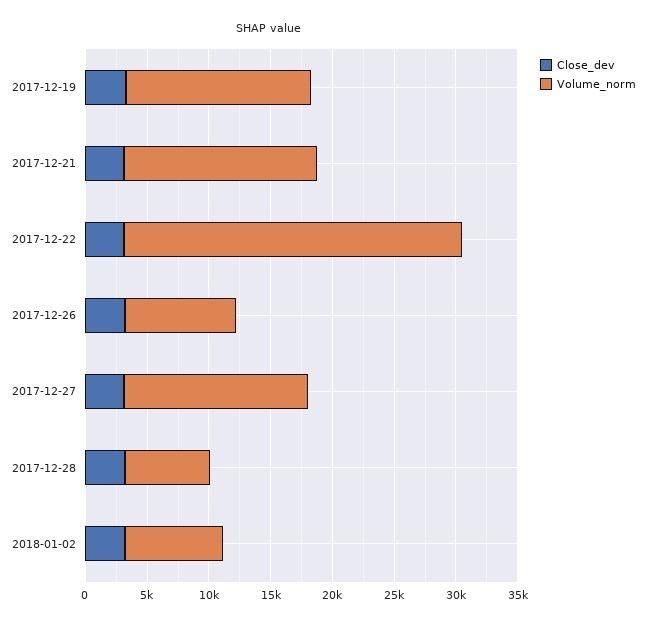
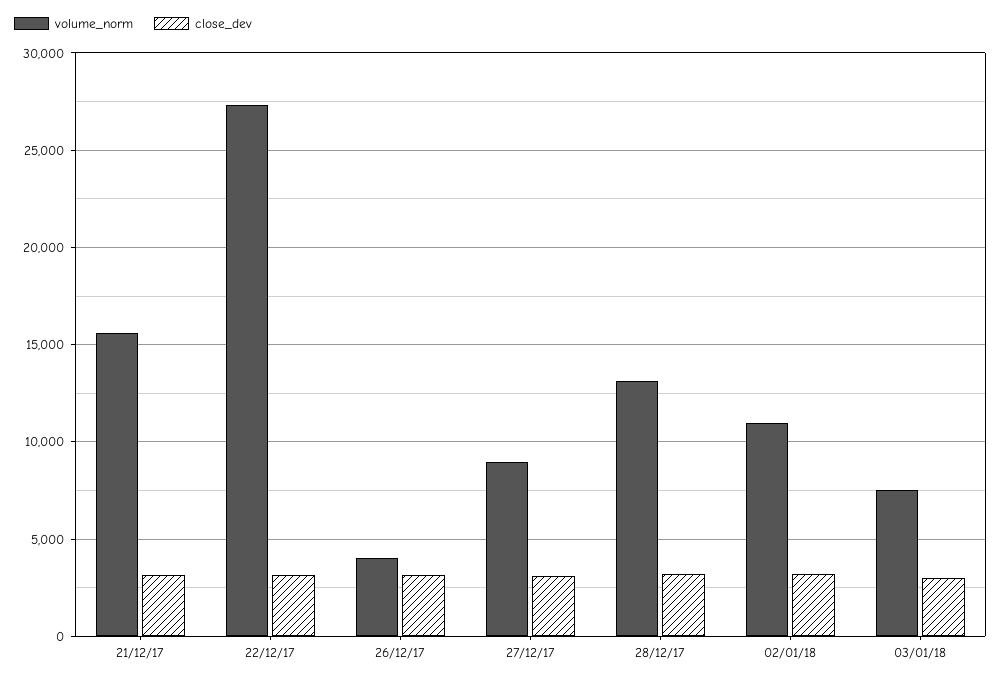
Close_dev, 2017-12-19: 3000 -> none
Volume_norm, 2017-12-19: 15000 -> none
Volume_norm, 2017-12-26: 9000 -> 4000
Volume_norm, 2017-12-27: 15000 -> 9000
Volume_norm, 2017-12-28: 7000 -> 13000
Volume_norm, 2018-01-02: 8000 -> 11000
Volume_norm, 03/01/18: none -> 7500
Close_dev, 03/01/18: none -> 3000

